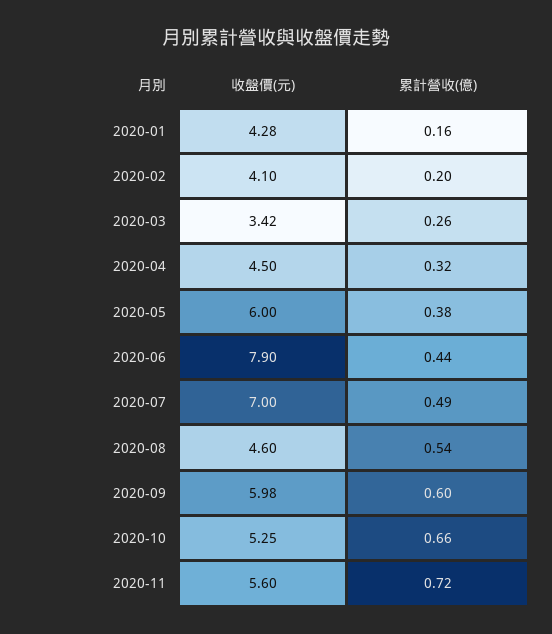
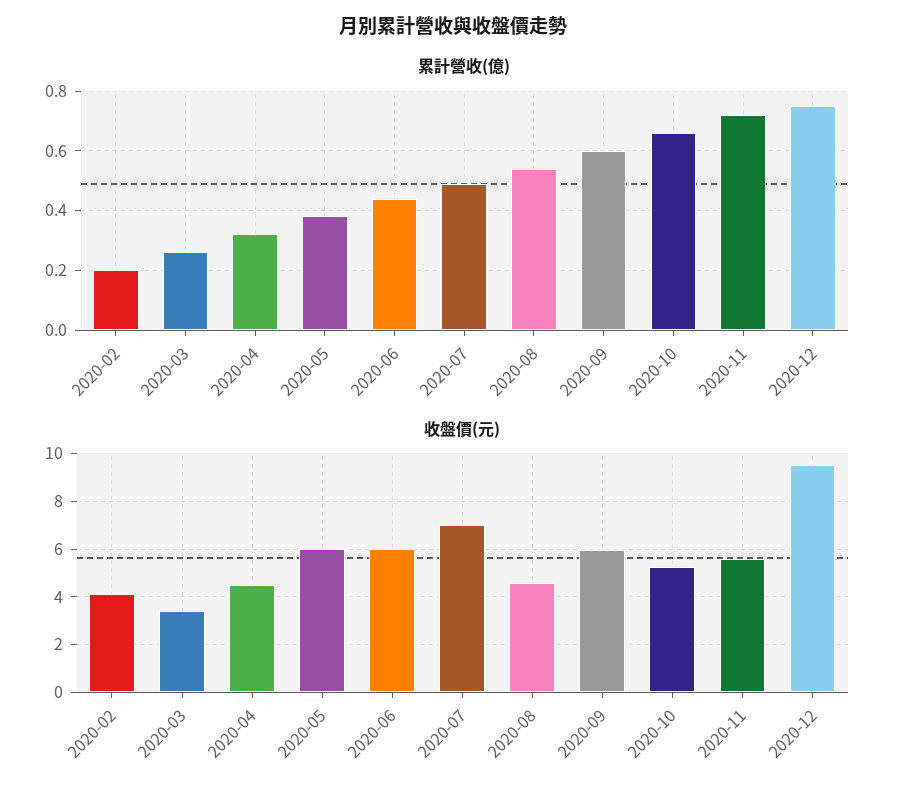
收盤價(元), 2020-01: 4.28 -> none
累計營收(億), 2020-01: 0.16 -> none
收盤價(元), 2020-06: 7.9 -> 6
累計營收(億), 2020-12: none -> 0.75
收盤價(元), 2020-12: none -> 9.5

